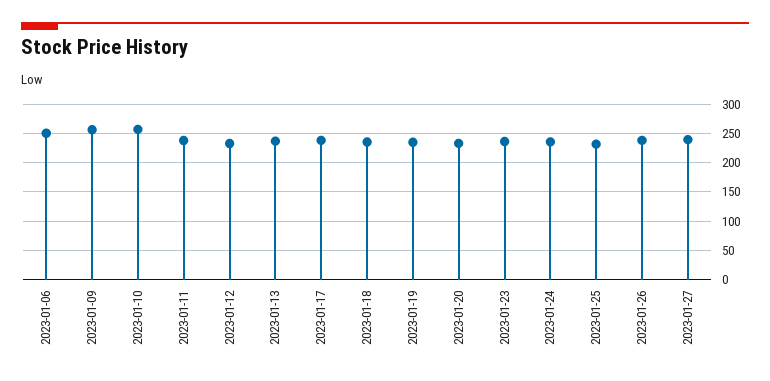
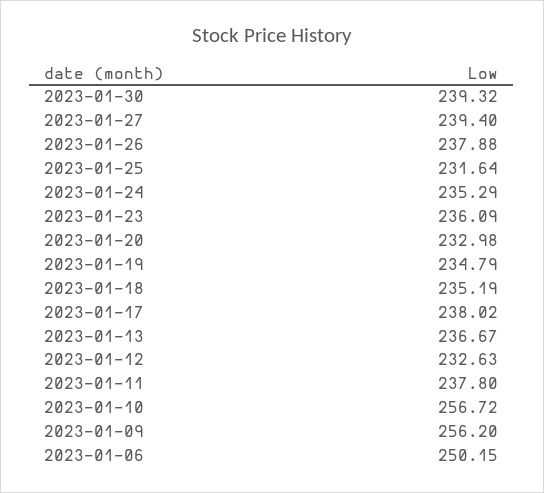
2023-01-30: none -> 239.32

